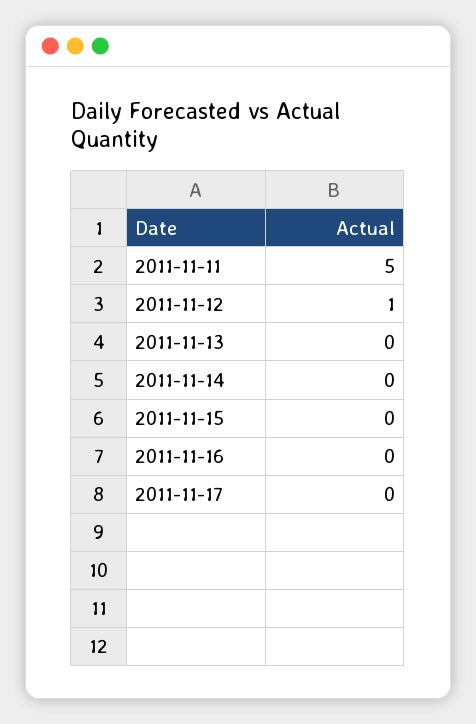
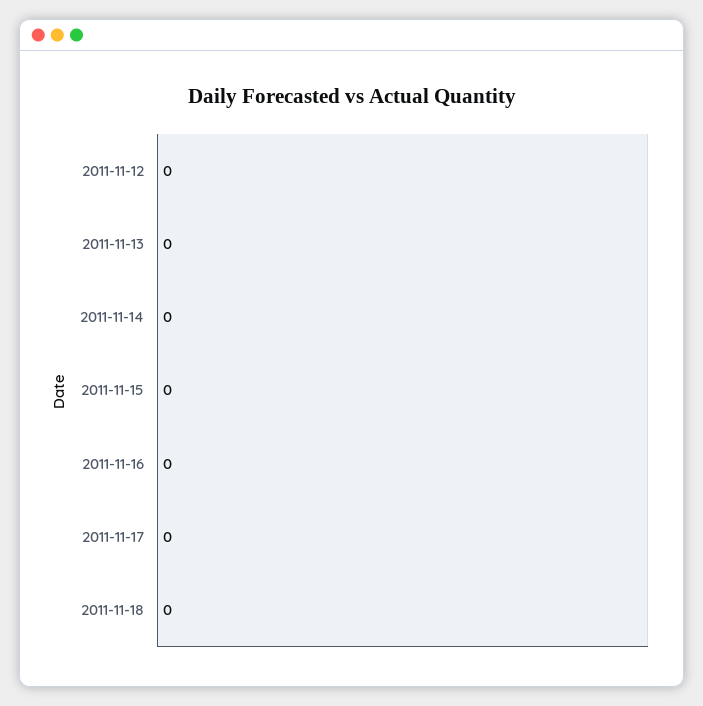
2011-11-11: 5 -> none
2011-11-12: 1 -> 0
2011-11-18: none -> 0

